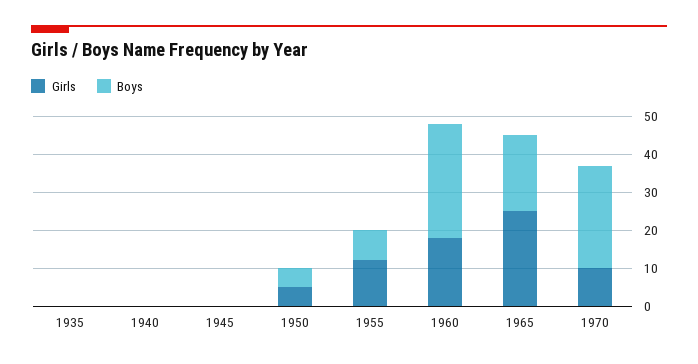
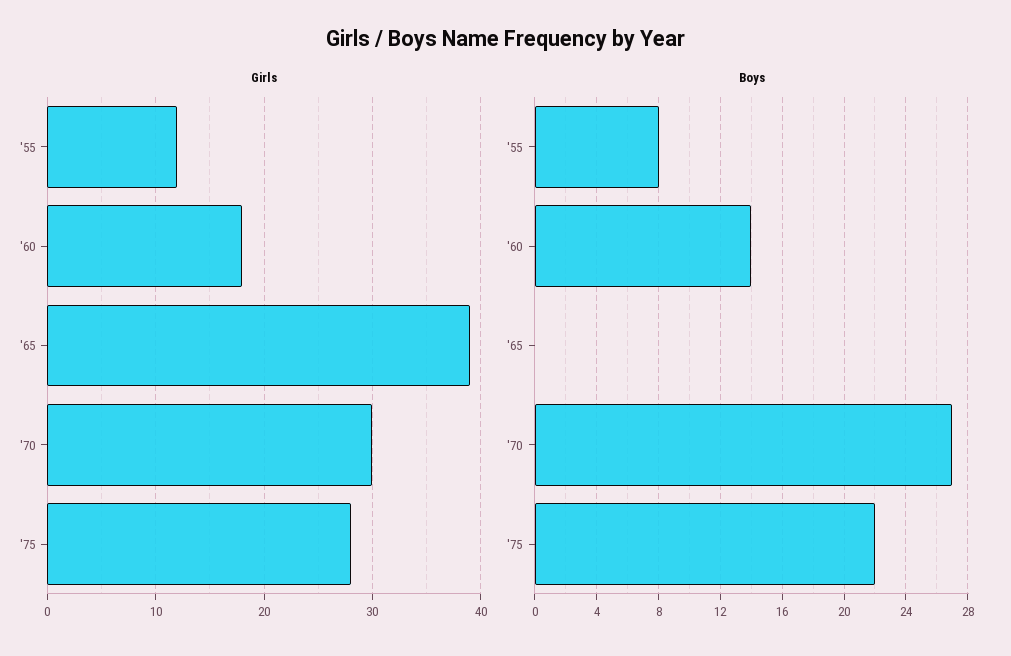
Girls, 1935: 0 -> none
Boys, 1935: 0 -> none
Girls, 1940: 0 -> none
Boys, 1940: 0 -> none
Girls, 1945: 0 -> none
Boys, 1945: 0 -> none
Girls, 1950: 5 -> none
Boys, 1950: 5 -> none
Boys, 1960: 30 -> 14
Girls, 1965: 25 -> 39
Boys, 1965: 20 -> 0
Girls, 1970: 10 -> 30
Girls, '75: none -> 28
Boys, '75: none -> 22

